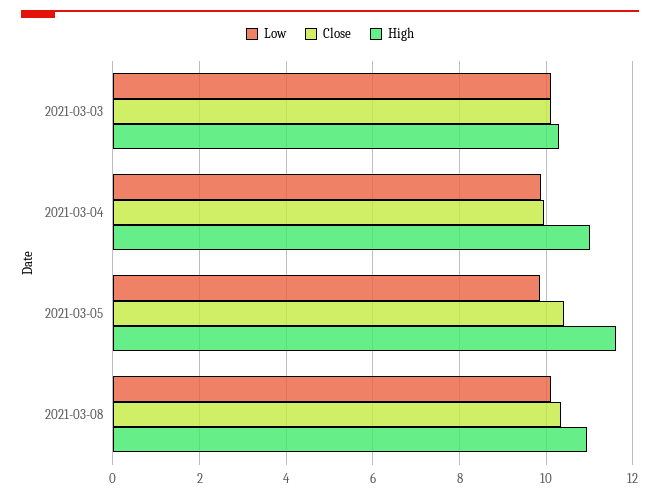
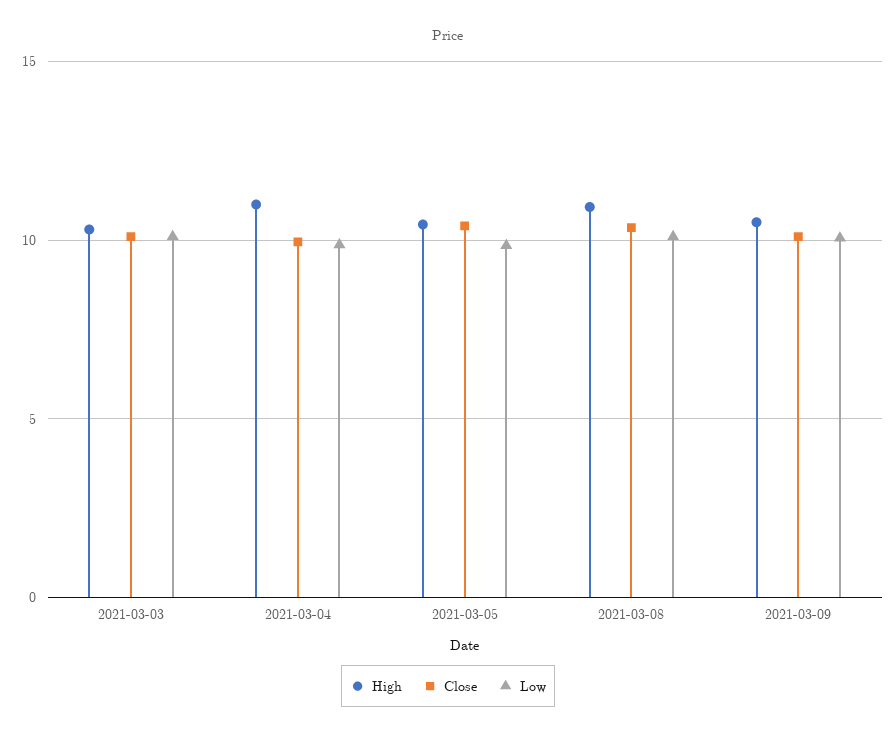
High, 2021-03-05: 11.6 -> 10.5
High, 2021-03-09: none -> 10.5
Close, 2021-03-09: none -> 10
Low, 2021-03-09: none -> 10

